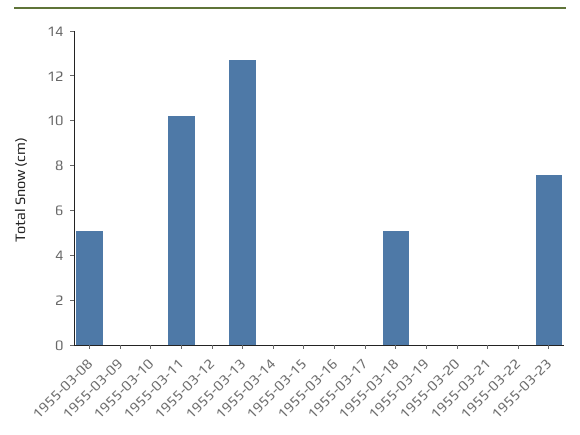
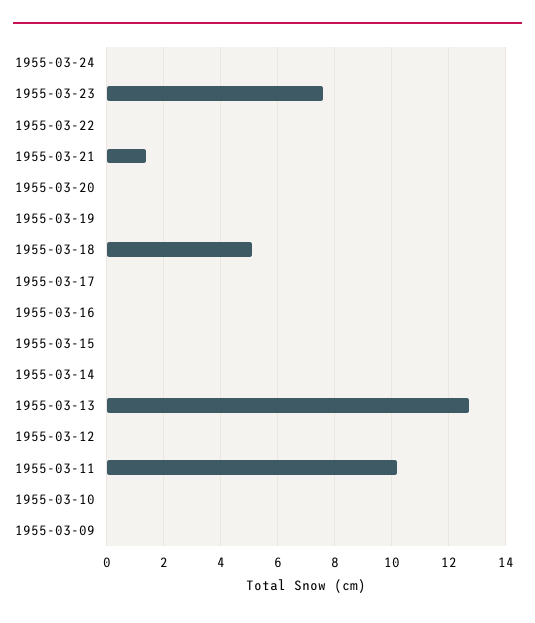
1955-03-08: 5 -> none
1955-03-21: 0 -> 1.5
1955-03-24: none -> 0

